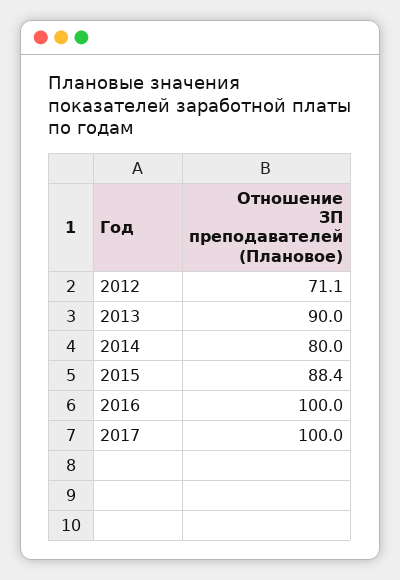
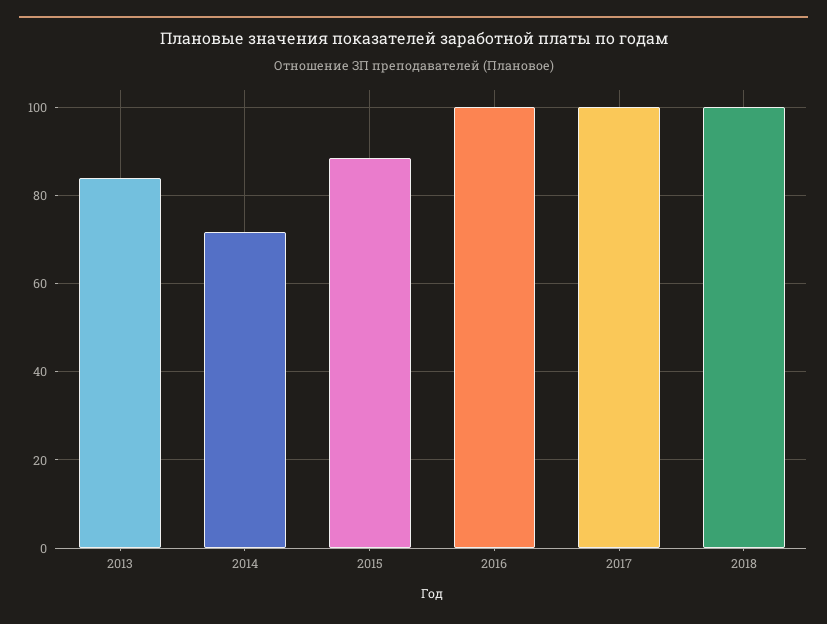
2012: 71.1 -> none
2013: 90 -> 84
2014: 80 -> 72
2018: none -> 100

